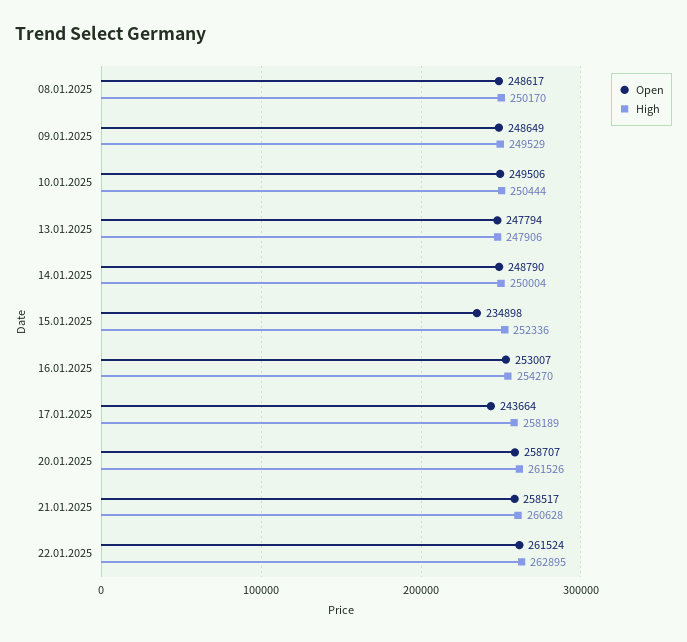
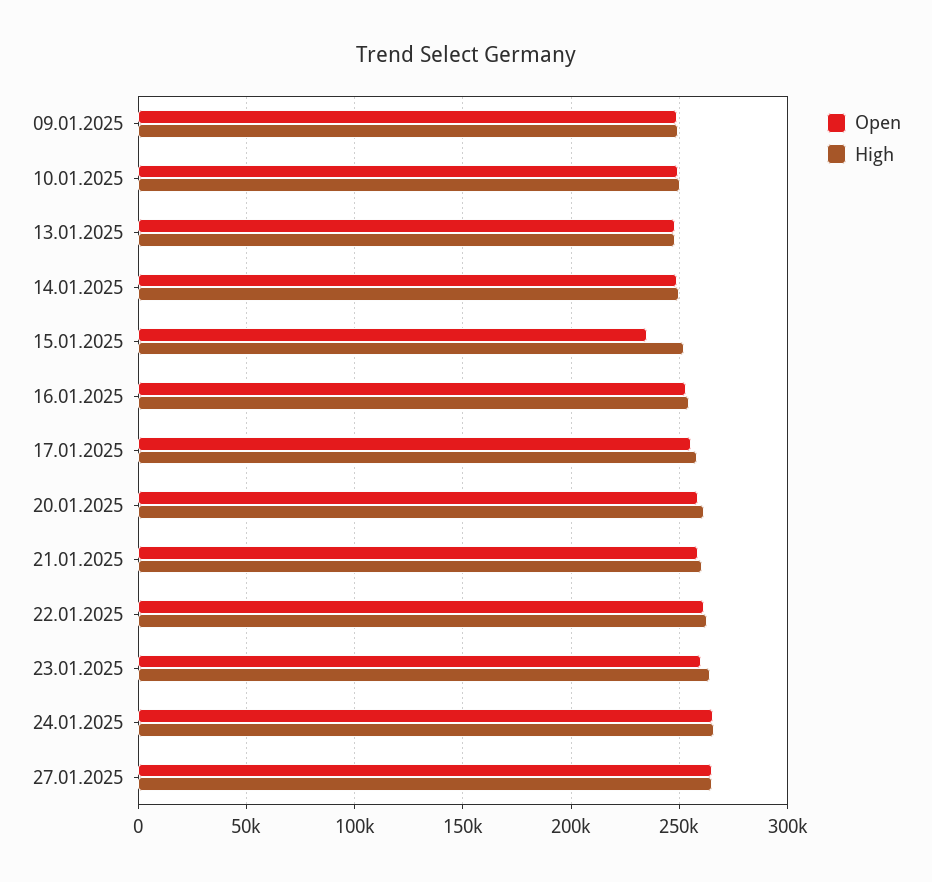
Open, 08.01.2025: 248617 -> none
High, 08.01.2025: 250170 -> none
Open, 17.01.2025: 243664 -> 255000
Open, 23.01.2025: none -> 260000
High, 23.01.2025: none -> 265000
Open, 24.01.2025: none -> 265000
High, 24.01.2025: none -> 265000
Open, 27.01.2025: none -> 265000
High, 27.01.2025: none -> 265000

